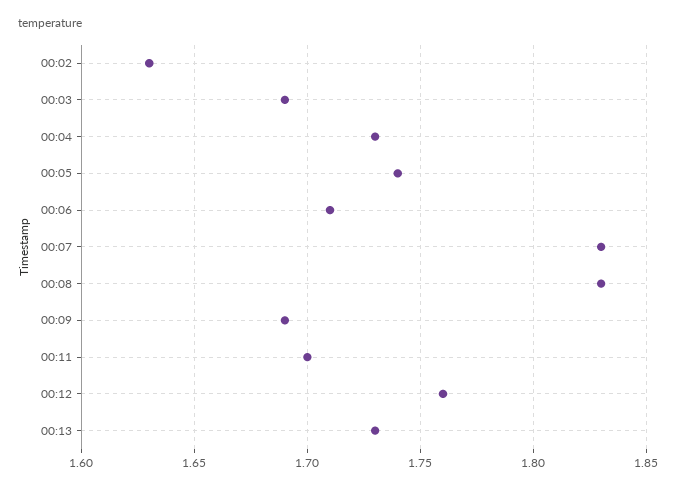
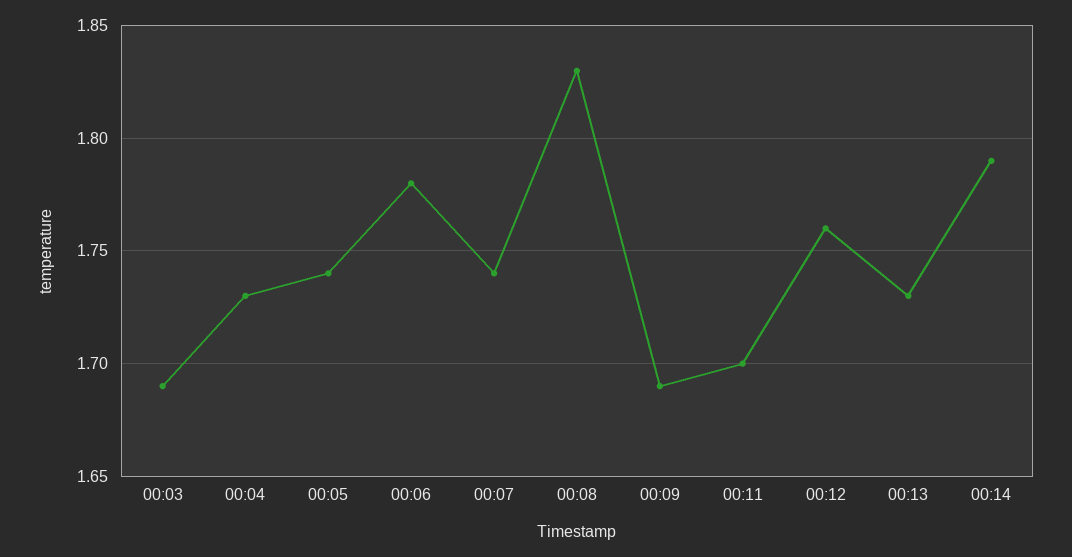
00:02: 1.63 -> none
00:06: 1.71 -> 1.78
00:07: 1.83 -> 1.74
00:14: none -> 1.79

